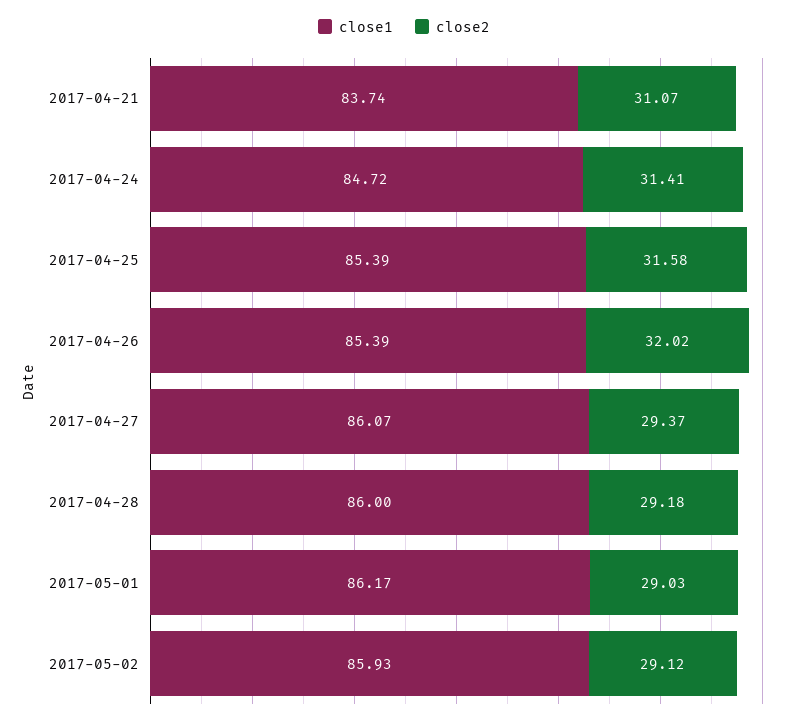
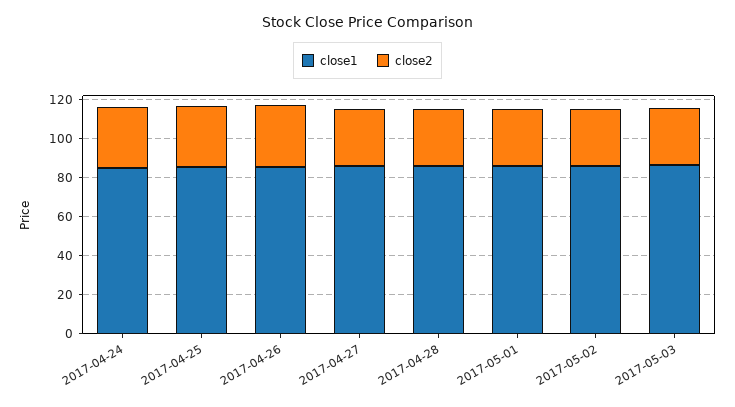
close1, 2017-04-21: 83.74 -> none
close2, 2017-04-21: 31.07 -> none
close1, 2017-05-03: none -> 85
close2, 2017-05-03: none -> 30

